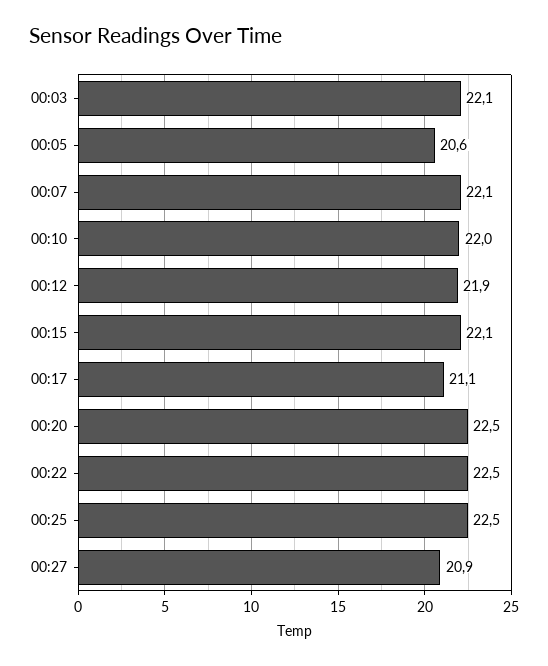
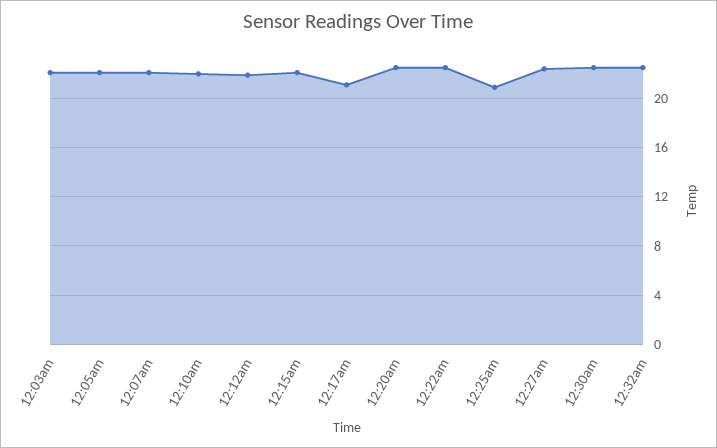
00:05: 20.6 -> 22
00:25: 22.5 -> 21
00:27: 20.9 -> 22.5
12:30am: none -> 22.5
12:32am: none -> 22.5

